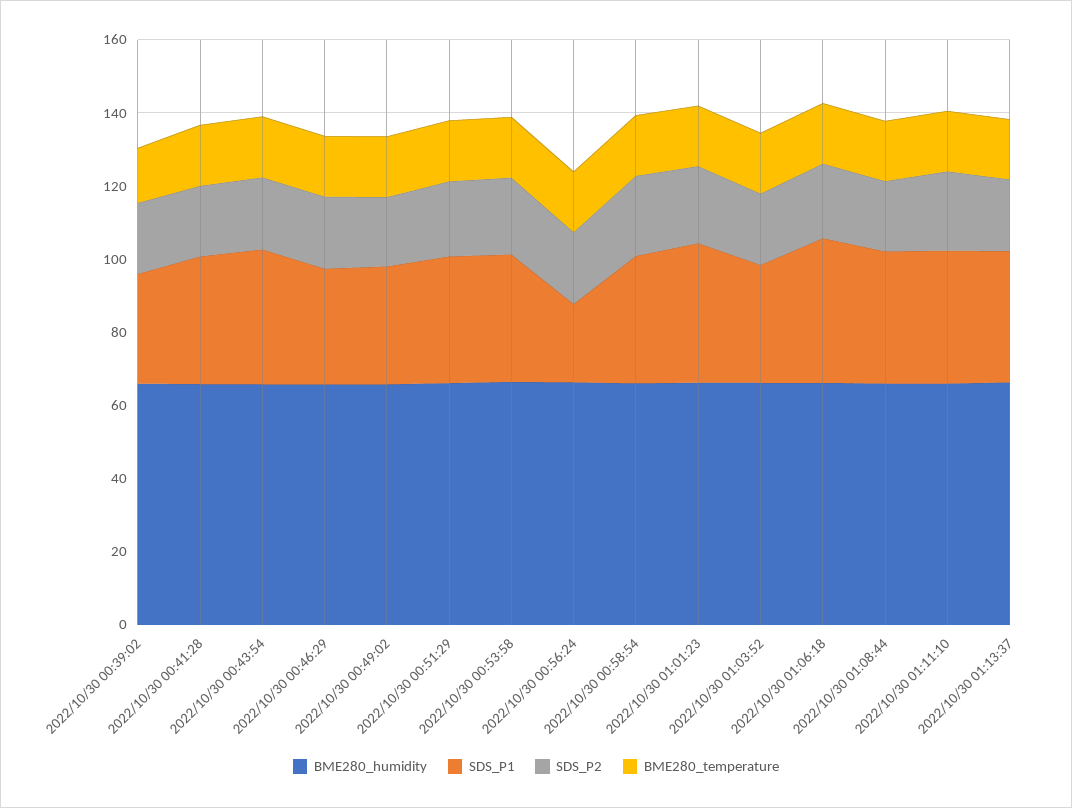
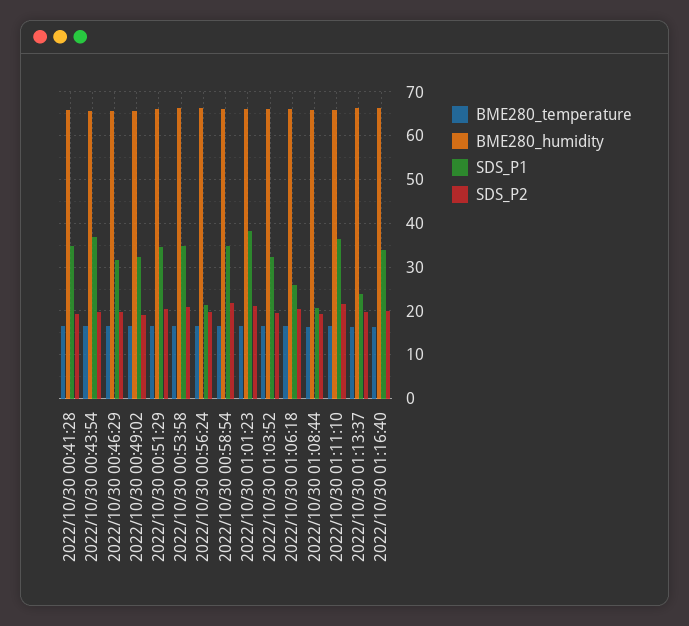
BME280_humidity, 2022/10/30 00:39:02: 65 -> none
SDS_P1, 2022/10/30 00:39:02: 30 -> none
SDS_P2, 2022/10/30 00:39:02: 20 -> none
BME280_temperature, 2022/10/30 00:39:02: 15 -> none
SDS_P1, 2022/10/30 01:06:18: 40 -> 26
SDS_P1, 2022/10/30 01:08:44: 35 -> 20
SDS_P1, 2022/10/30 01:13:37: 35 -> 24
BME280_temperature, 2022/10/30 01:16:40: none -> 16
BME280_humidity, 2022/10/30 01:16:40: none -> 66
SDS_P1, 2022/10/30 01:16:40: none -> 34
SDS_P2, 2022/10/30 01:16:40: none -> 20

